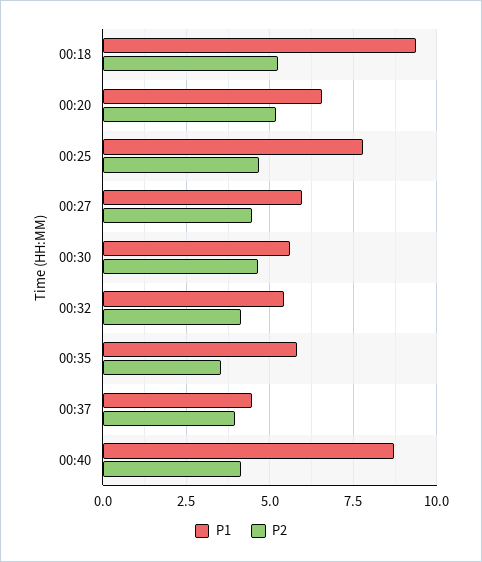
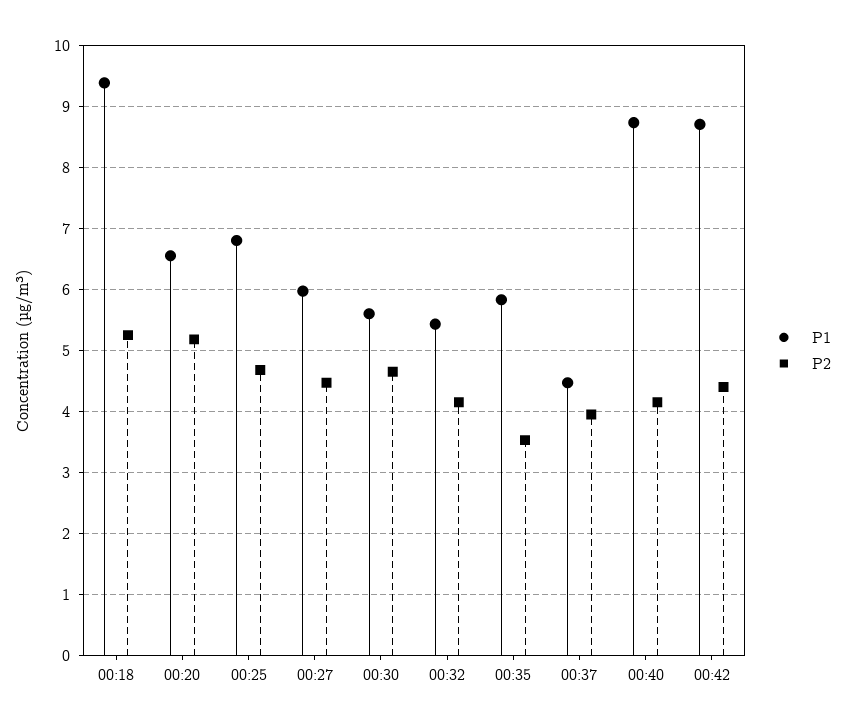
P1, 00:25: 7.75 -> 6.8
P1, 00:42: none -> 8.7
P2, 00:42: none -> 4.4

